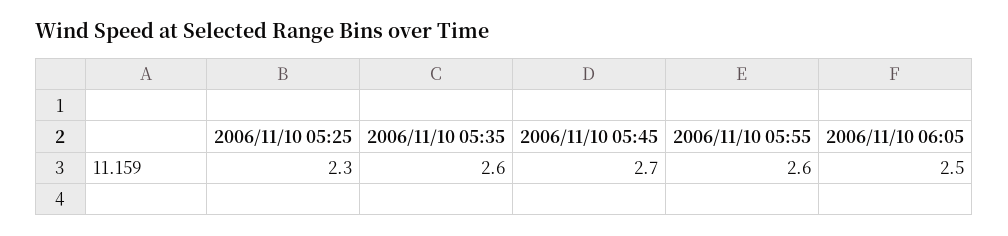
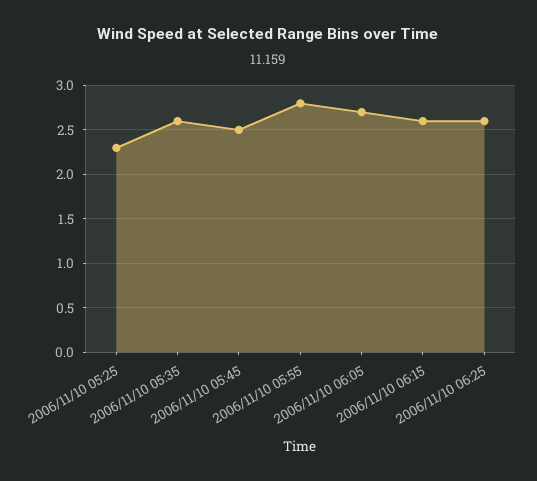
2006/11/10 05:45: 2.7 -> 2.5
2006/11/10 05:55: 2.6 -> 2.8
2006/11/10 06:05: 2.5 -> 2.7
2006/11/10 06:15: none -> 2.6
2006/11/10 06:25: none -> 2.6

